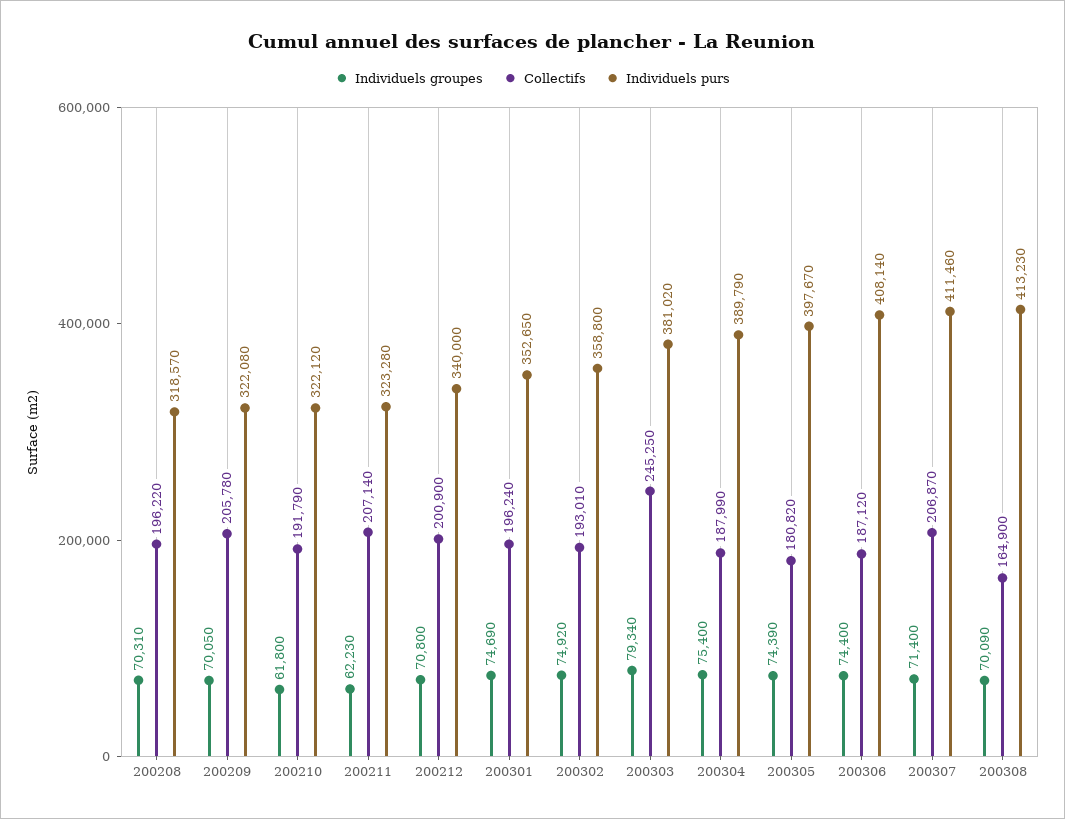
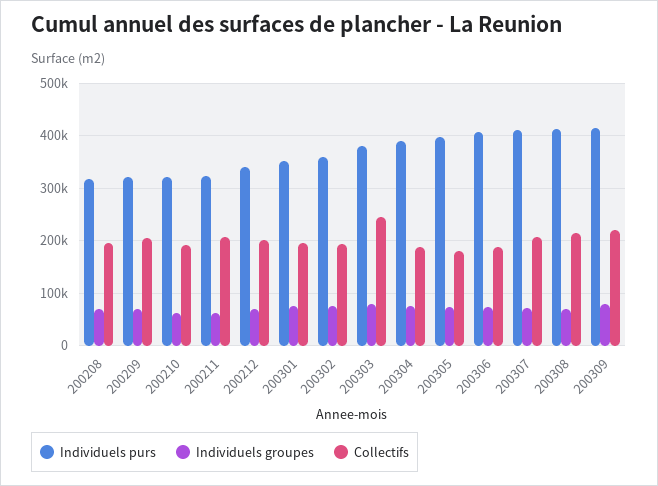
Collectifs, 200308: 164900 -> 220000
Individuels purs, 200309: none -> 420000
Individuels groupes, 200309: none -> 80000
Collectifs, 200309: none -> 220000

